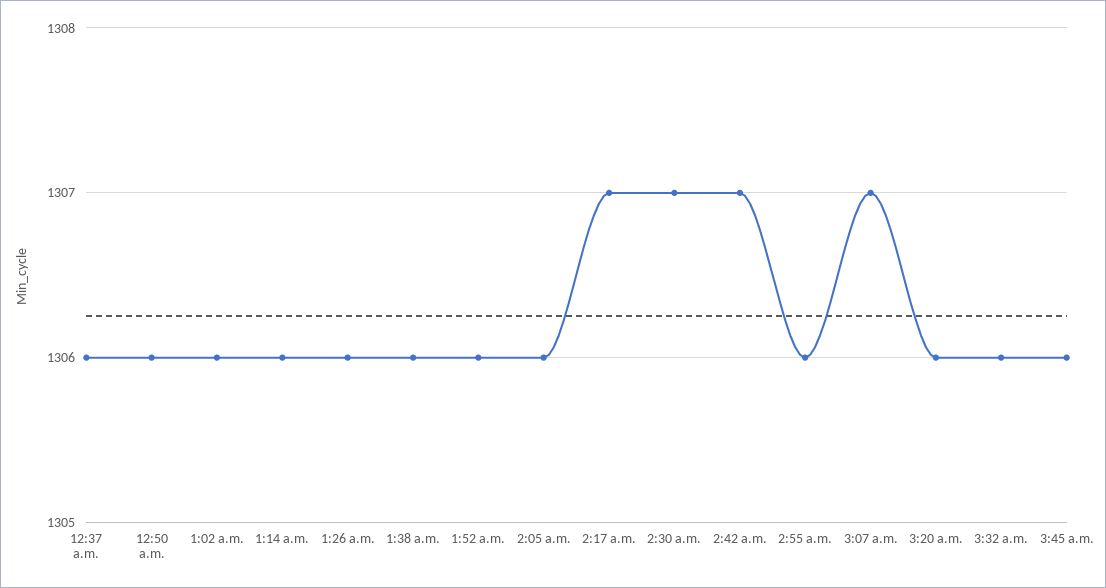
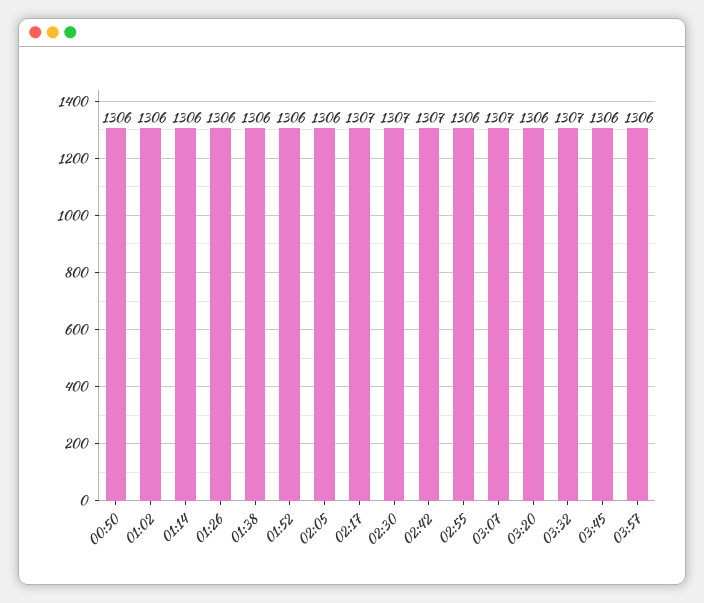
12:37 a.m.: 1306 -> none
3:32 a.m.: 1306 -> 1307
03:57: none -> 1306

